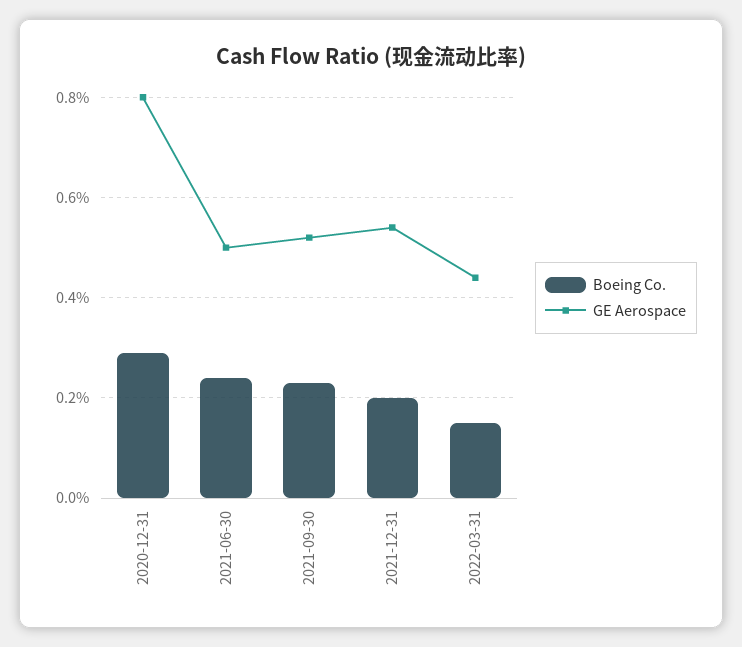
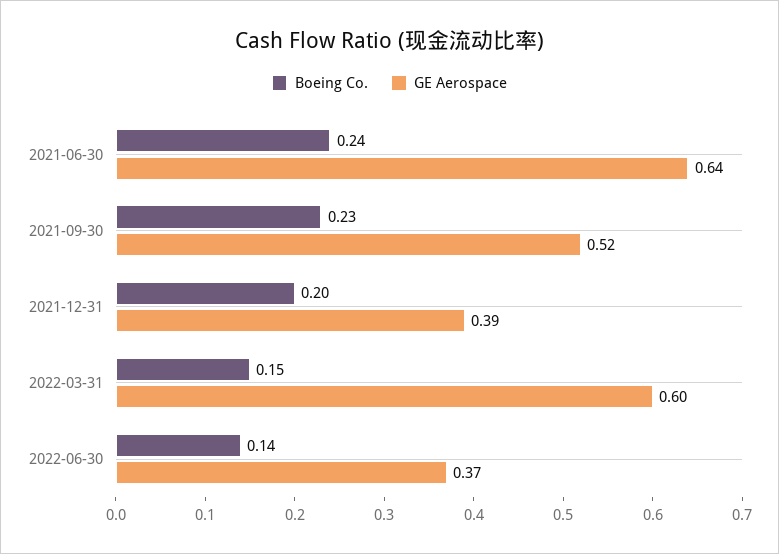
Boeing Co., 2020-12-31: 0.3 -> none
GE Aerospace, 2020-12-31: 0.8 -> none
GE Aerospace, 2021-06-30: 0.5 -> 0.64
GE Aerospace, 2021-12-31: 0.55 -> 0.39
GE Aerospace, 2022-03-31: 0.45 -> 0.6
Boeing Co., 2022-06-30: none -> 0.14
GE Aerospace, 2022-06-30: none -> 0.37

